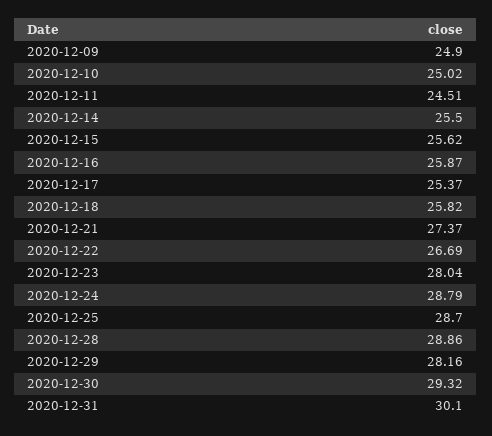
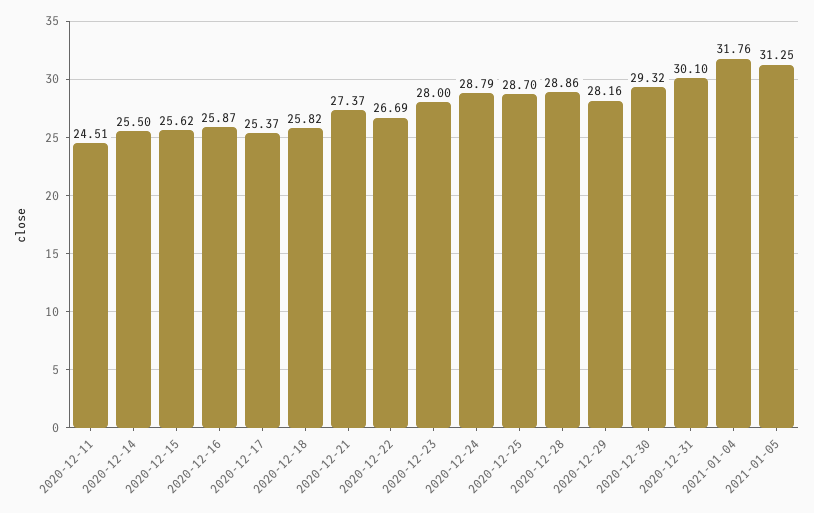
2020-12-09: 24.9 -> none
2020-12-10: 25.02 -> none
2020-12-23: 28.04 -> 28
2021-01-04: none -> 31.76
2021-01-05: none -> 31.25

